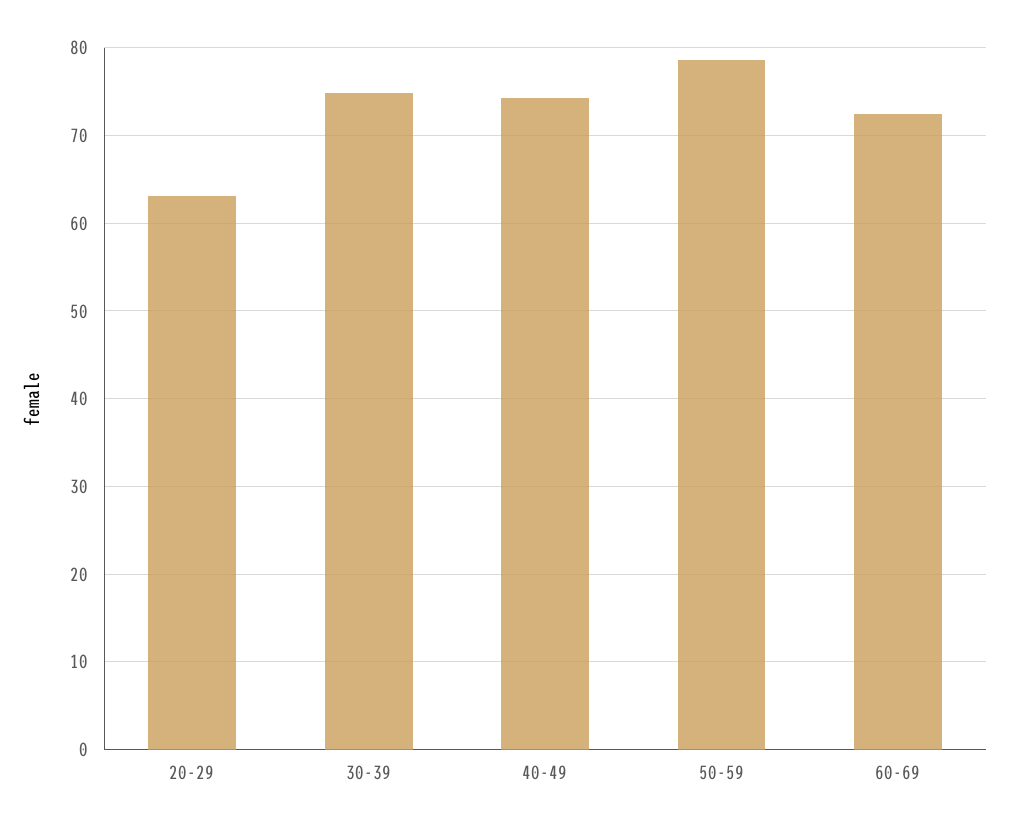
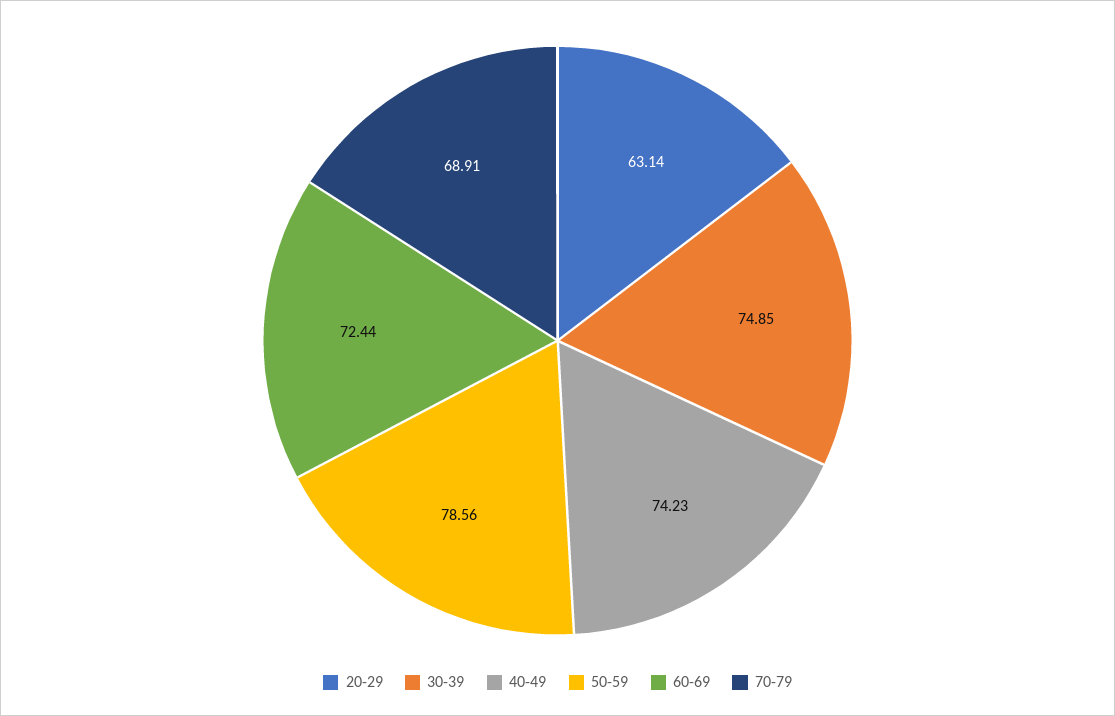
70-79: none -> 68.91

